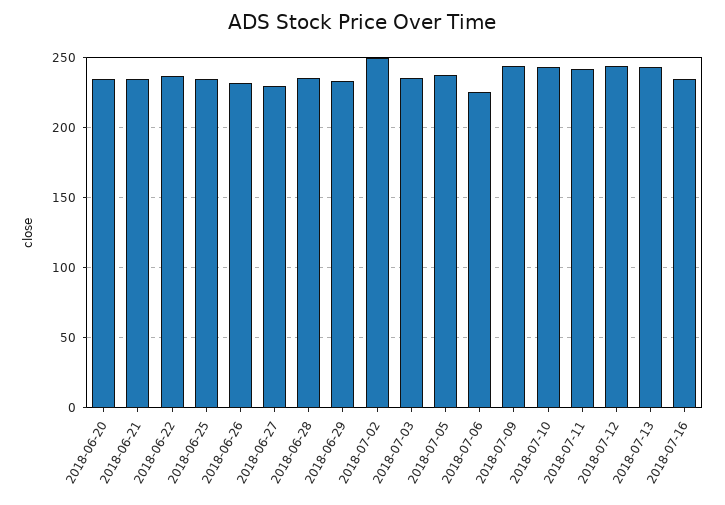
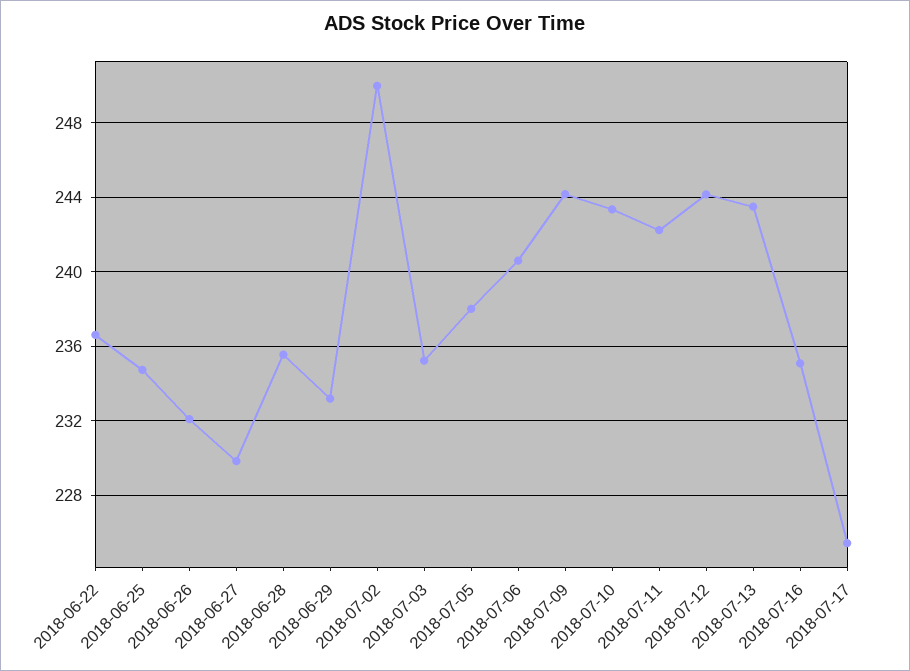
2018-06-20: 235 -> none
2018-06-21: 235 -> none
2018-07-06: 225 -> 240.5
2018-07-17: none -> 225.5

